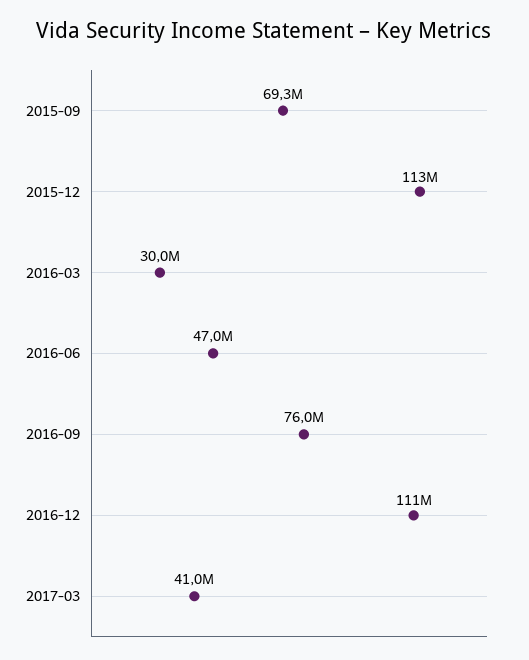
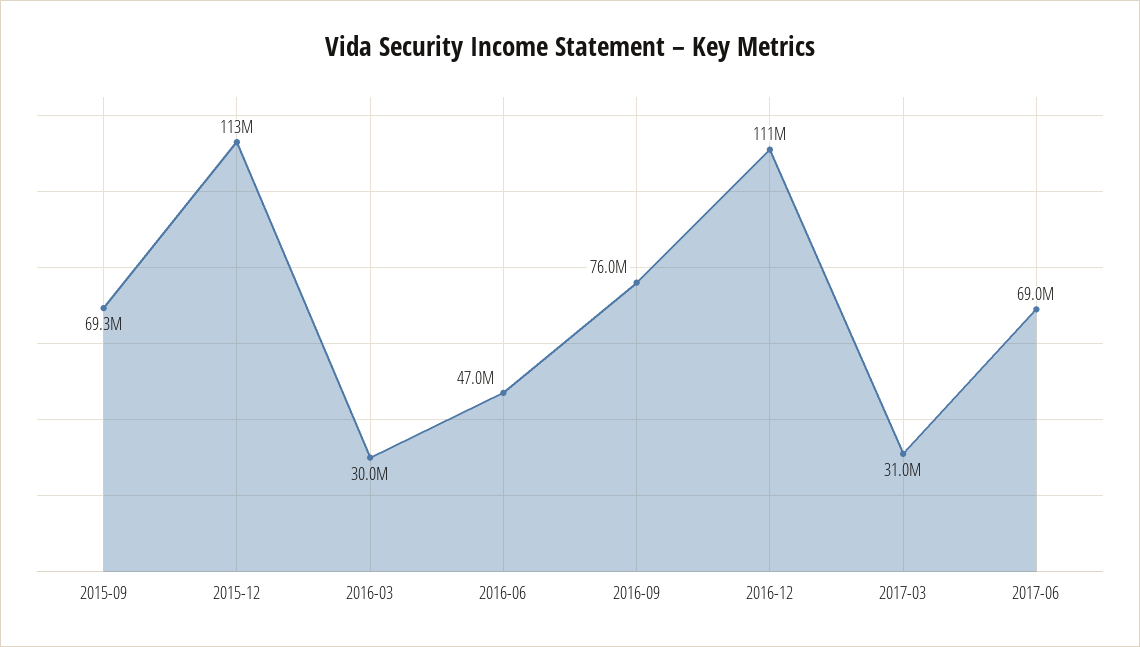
2017-03: 41000000 -> 31000000
2017-06: none -> 69000000

